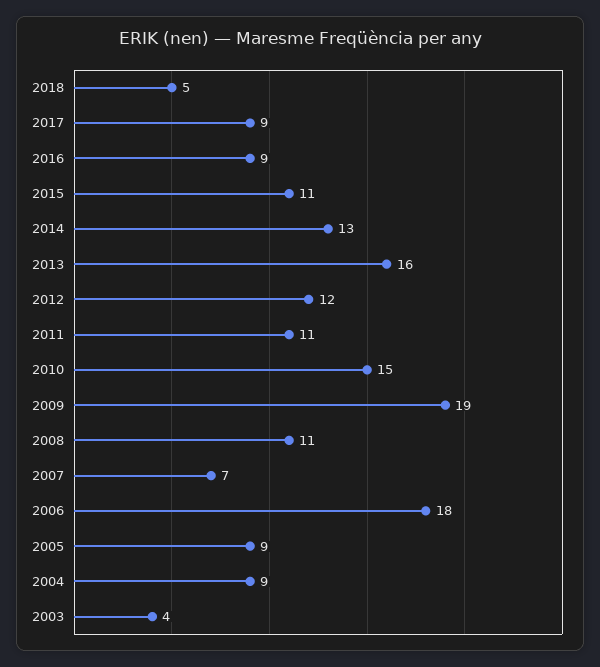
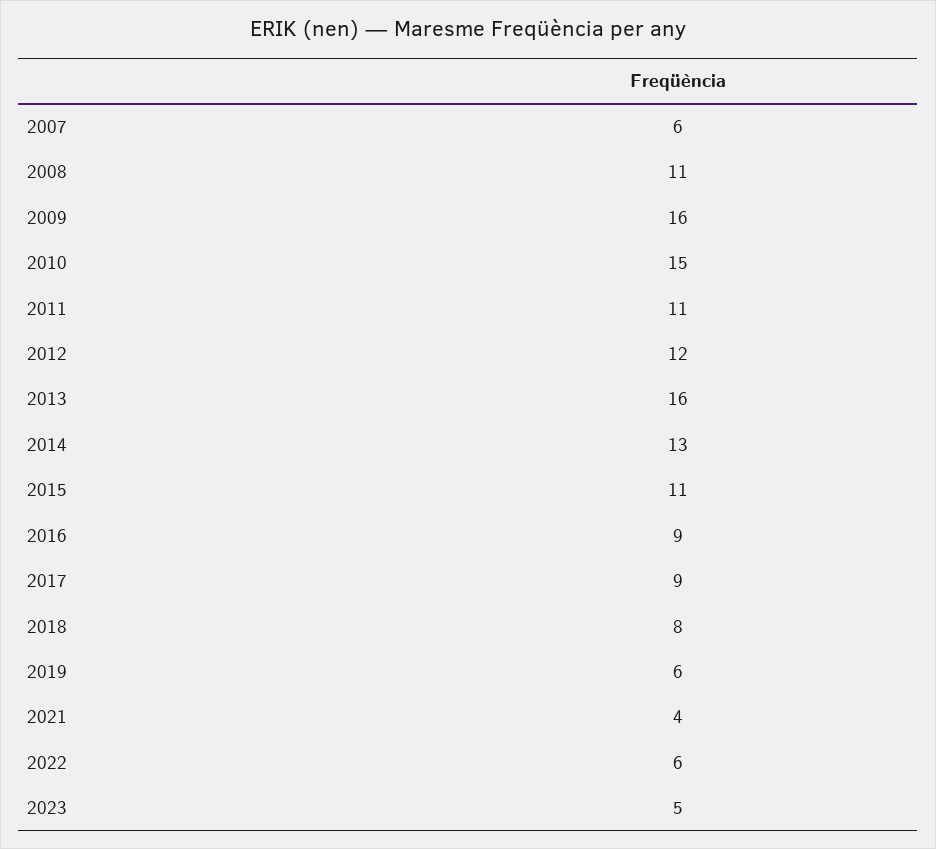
2018: 5 -> 8
2009: 19 -> 16
2007: 7 -> 6
2006: 18 -> none
2005: 9 -> none
2004: 9 -> none
2003: 4 -> none
2019: none -> 6
2021: none -> 4
2022: none -> 6
2023: none -> 5

